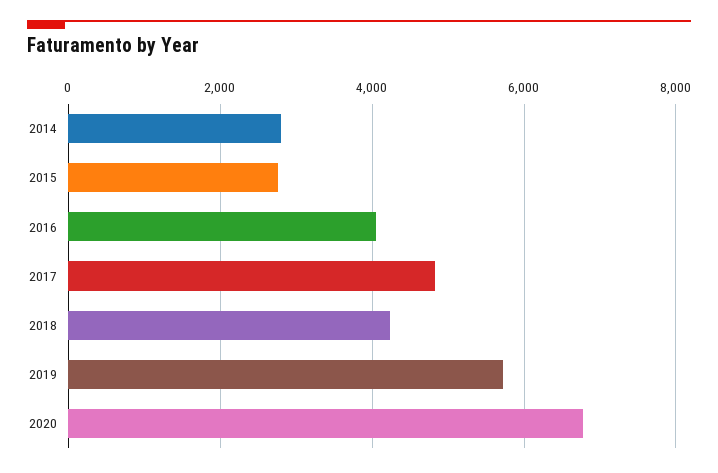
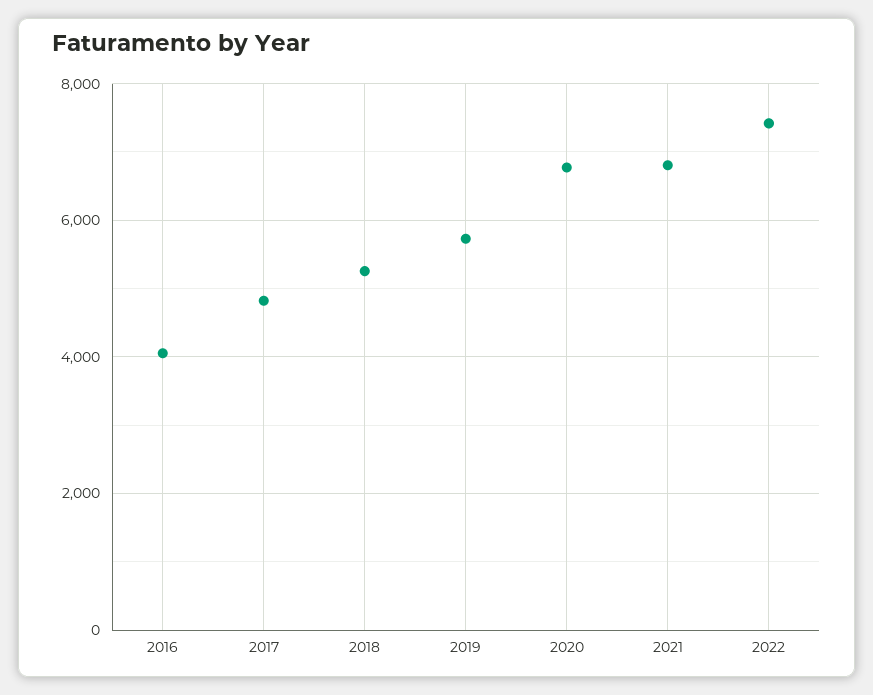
2014: 2800 -> none
2015: 2800 -> none
2018: 4200 -> 5200
2021: none -> 6800
2022: none -> 7400

